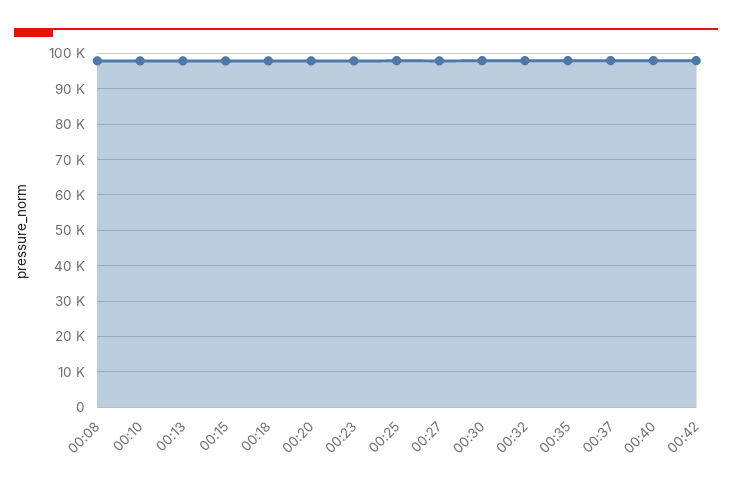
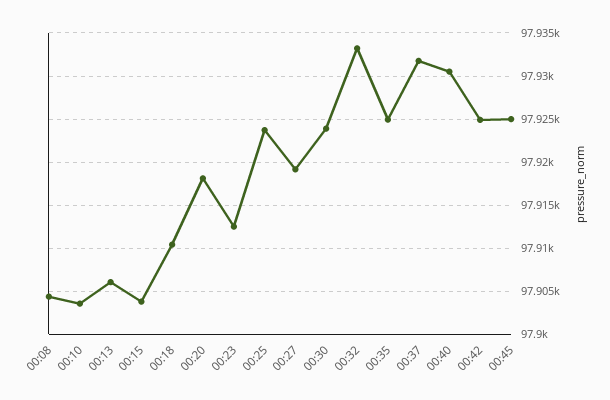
00:45: none -> 97925

